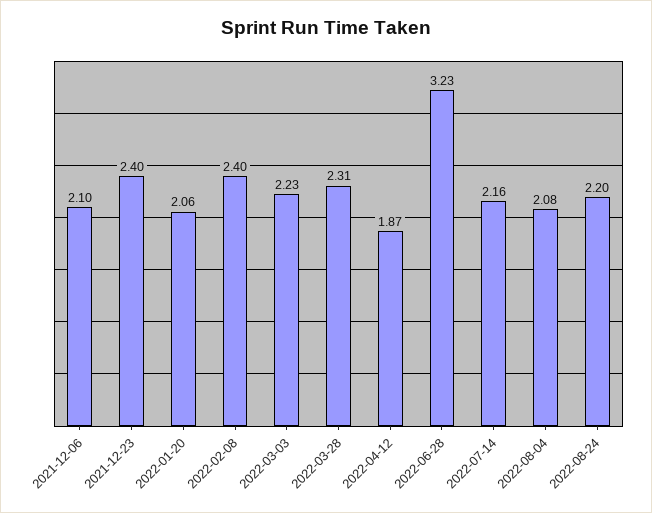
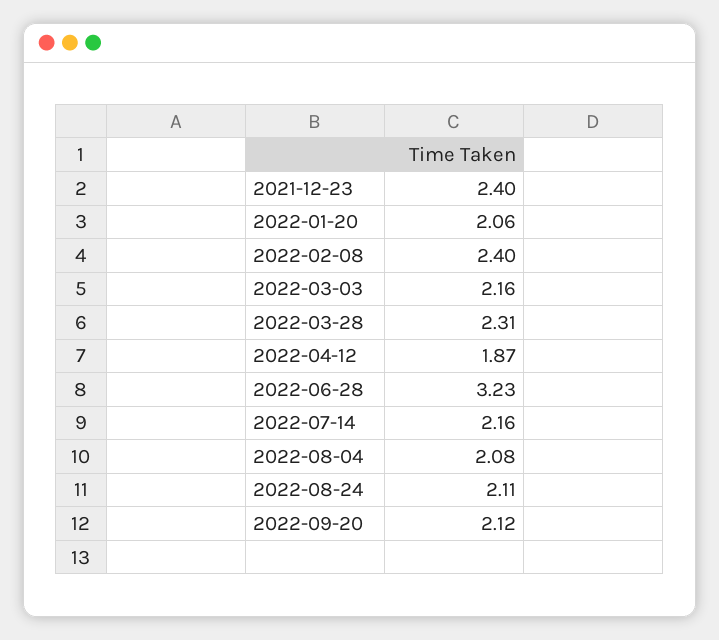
2021-12-06: 2.1 -> none
2022-03-03: 2.23 -> 2.16
2022-08-24: 2.2 -> 2.11
2022-09-20: none -> 2.12

